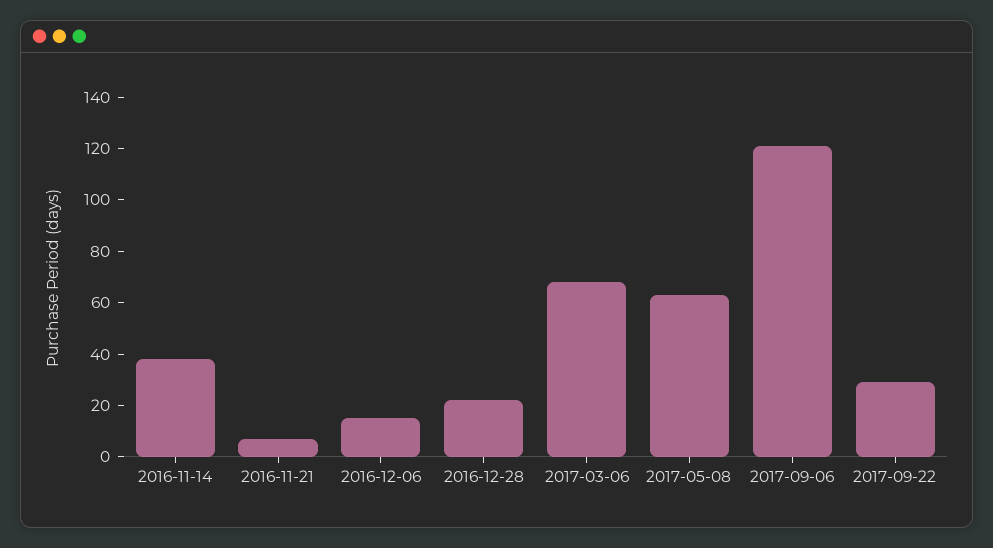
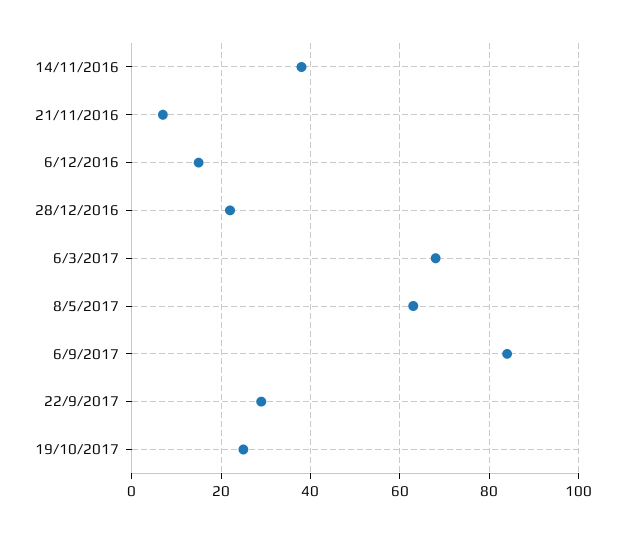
2017-09-06: 120 -> 85
19/10/2017: none -> 25

